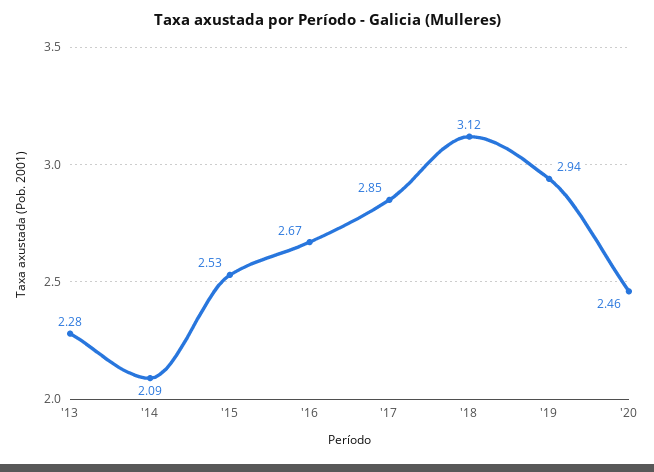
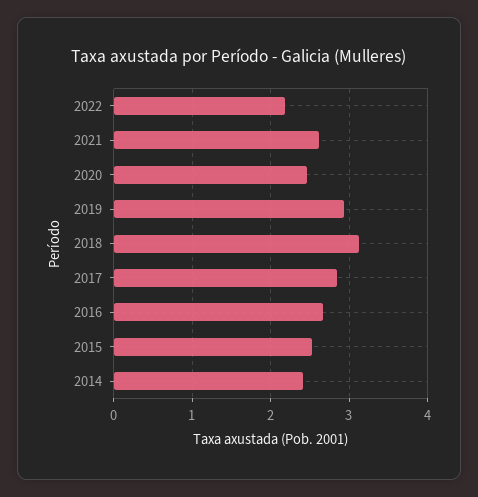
'13: 2.28 -> none
'14: 2.09 -> 2.4
2022: none -> 2.2
2021: none -> 2.6

